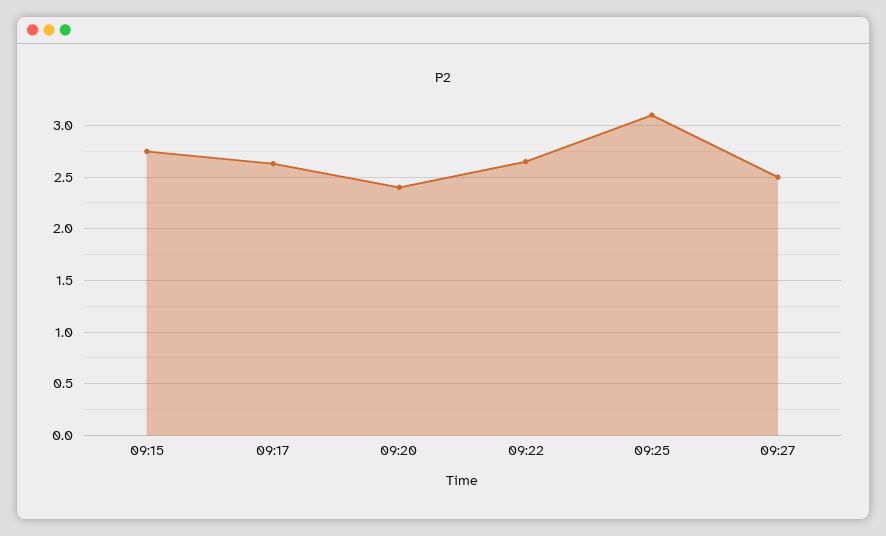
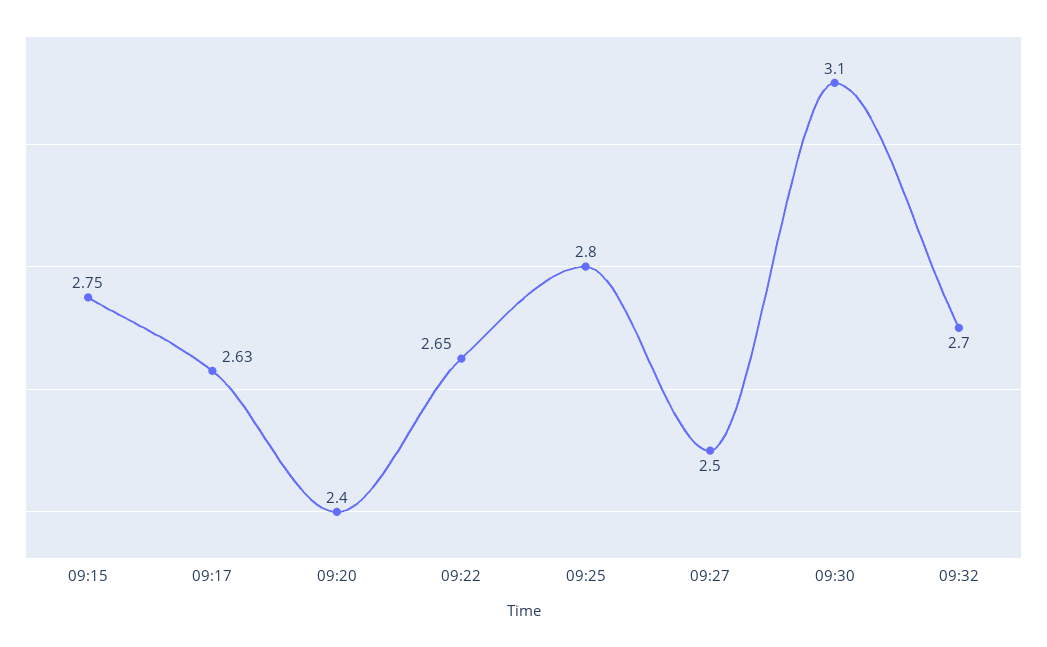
09:25: 3.1 -> 2.8
09:30: none -> 3.1
09:32: none -> 2.7

